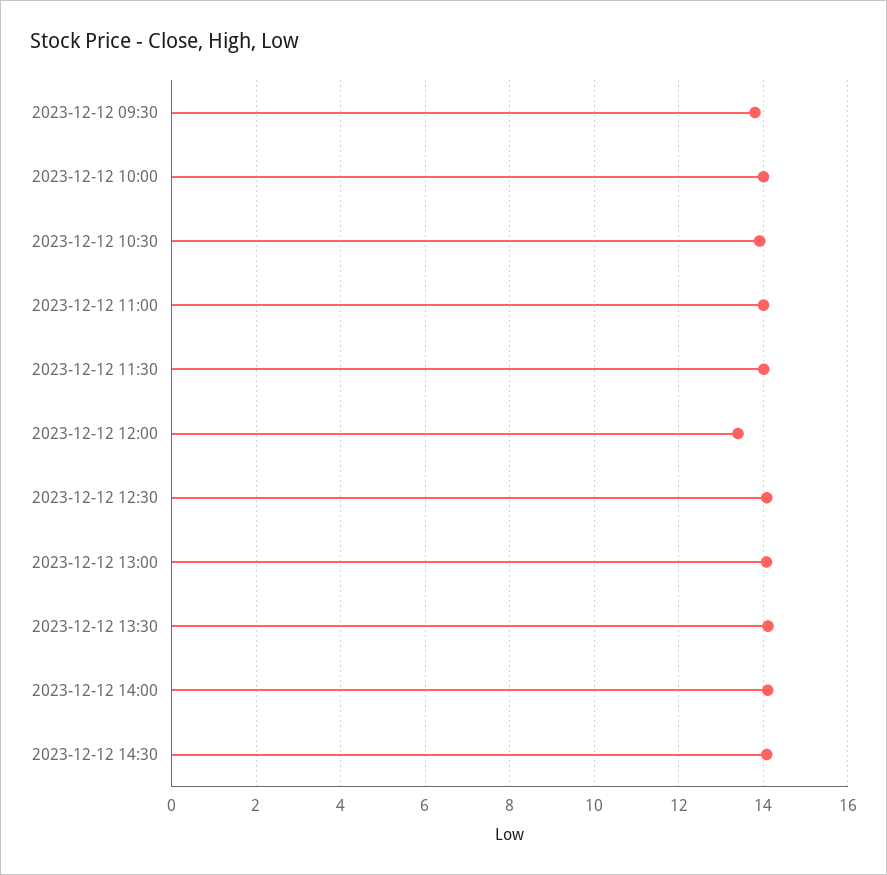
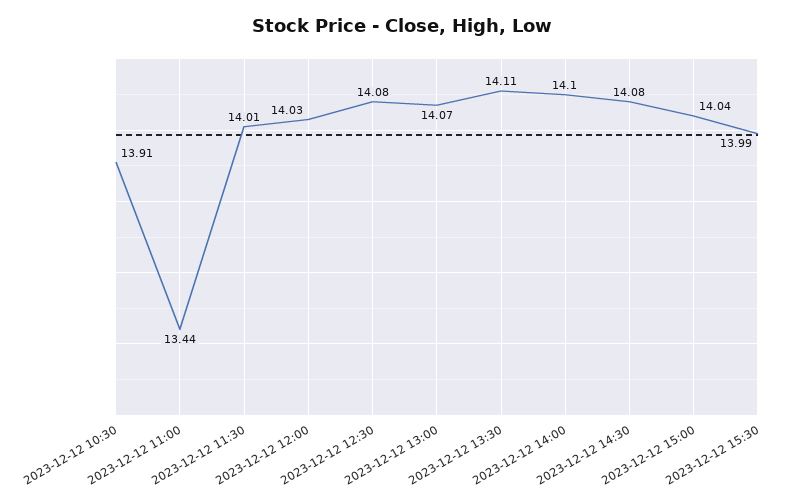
2023-12-12 09:30: 13.8 -> none
2023-12-12 10:00: 14 -> none
2023-12-12 11:00: 14 -> 13.44
2023-12-12 12:00: 13.4 -> 14.03
2023-12-12 15:00: none -> 14.04
2023-12-12 15:30: none -> 13.99

